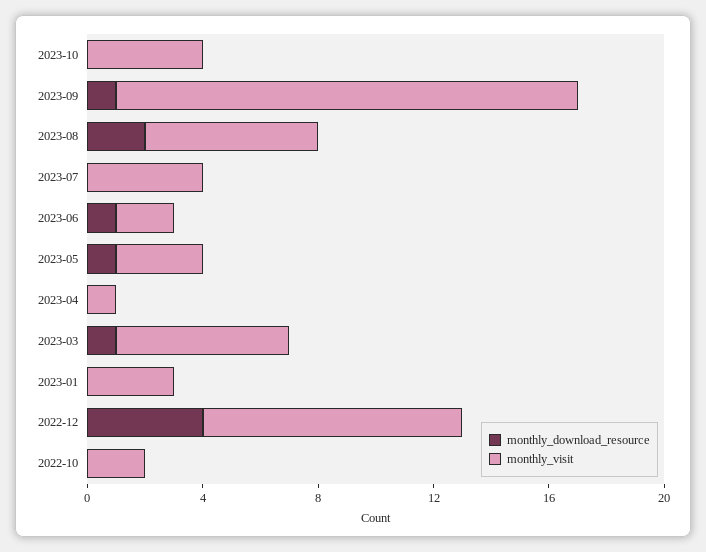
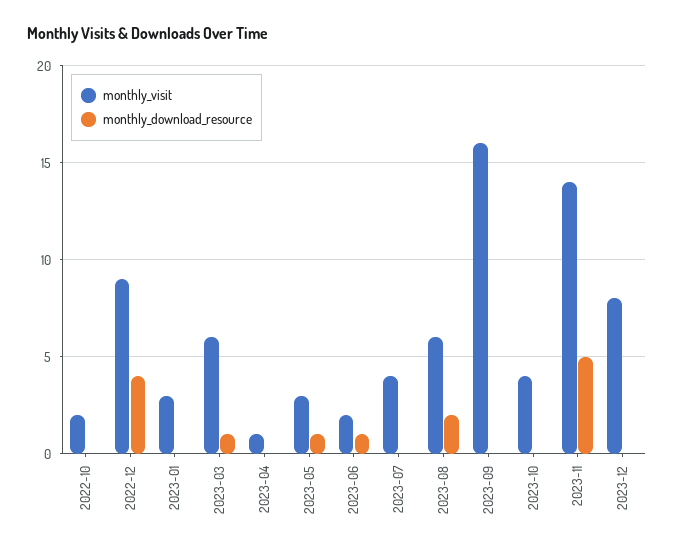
monthly_download_resource, 2023-09: 1 -> 0
monthly_visit, 2023-11: none -> 14
monthly_download_resource, 2023-11: none -> 5
monthly_visit, 2023-12: none -> 8
monthly_download_resource, 2023-12: none -> 0

